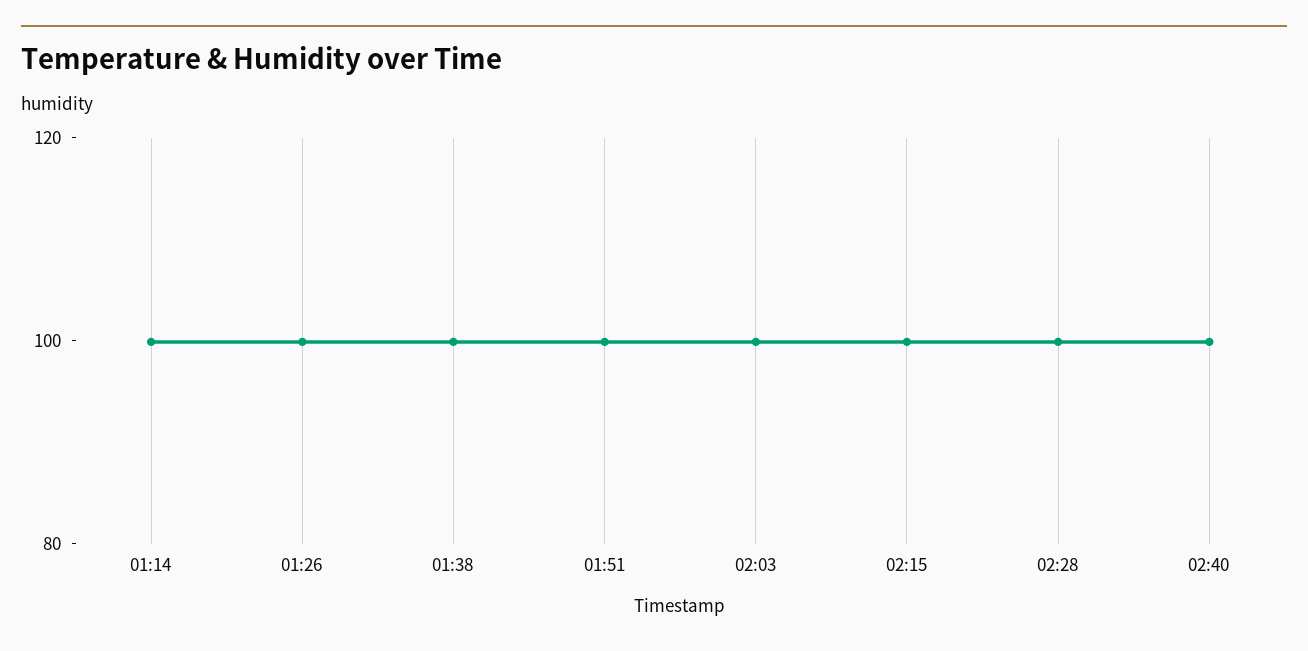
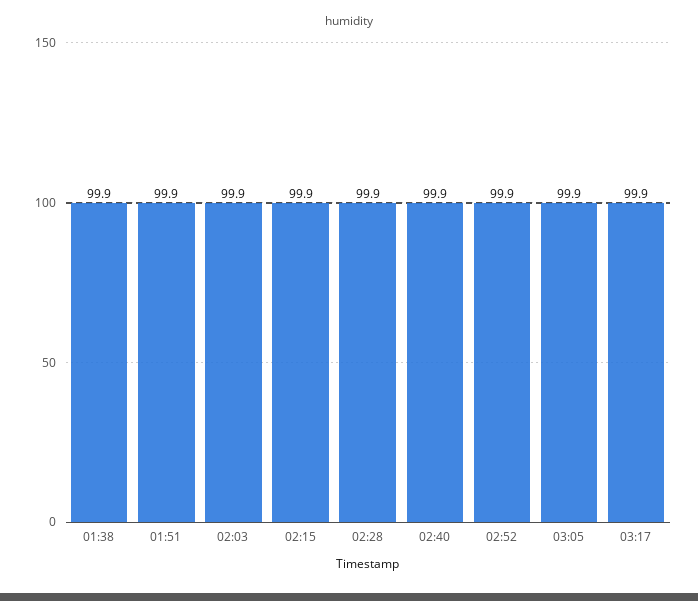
01:14: 100 -> none
01:26: 100 -> none
02:52: none -> 99.9
03:05: none -> 99.9
03:17: none -> 99.9

